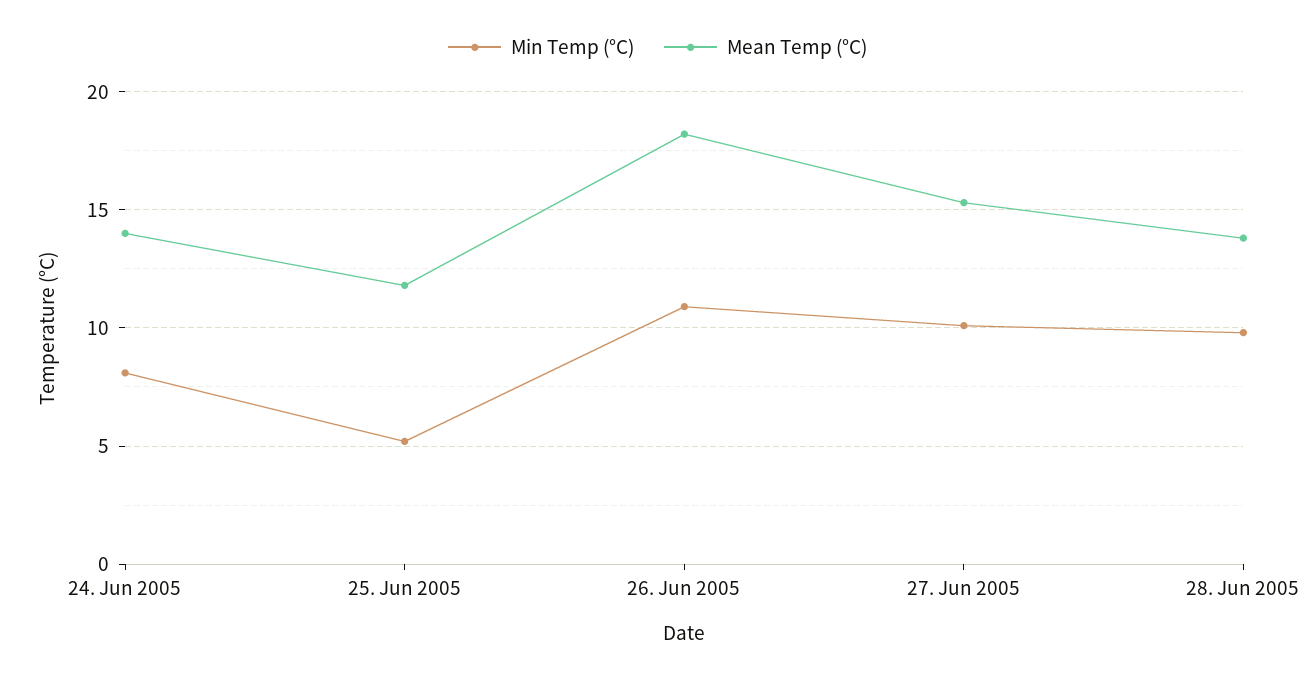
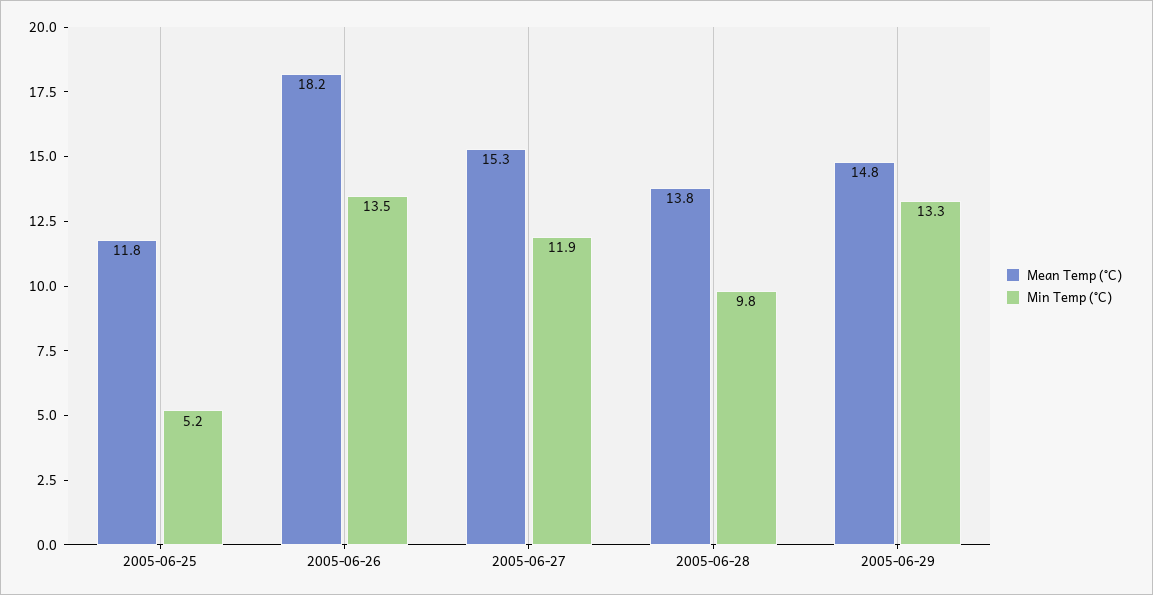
Min Temp (°C), 24. Jun 2005: 8 -> none
Mean Temp (°C), 24. Jun 2005: 14 -> none
Min Temp (°C), 26. Jun 2005: 11 -> 13.5
Min Temp (°C), 27. Jun 2005: 10 -> 11.9
Mean Temp (°C), 2005-06-29: none -> 14.8
Min Temp (°C), 2005-06-29: none -> 13.3

